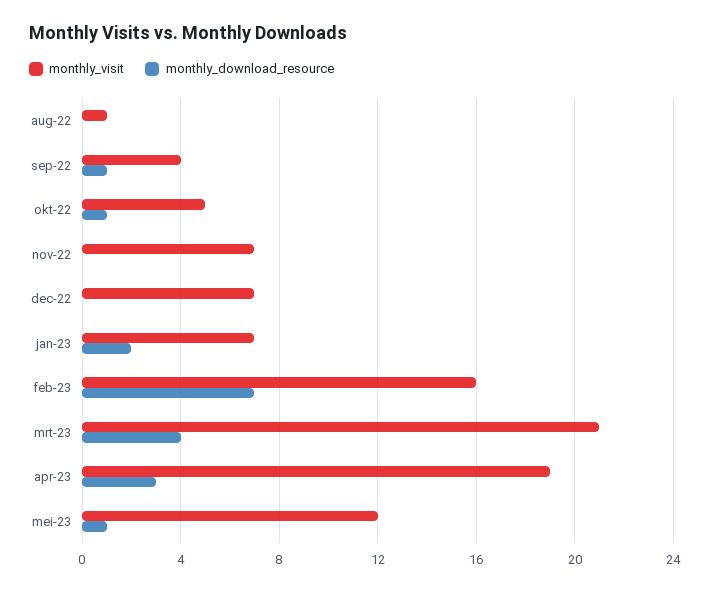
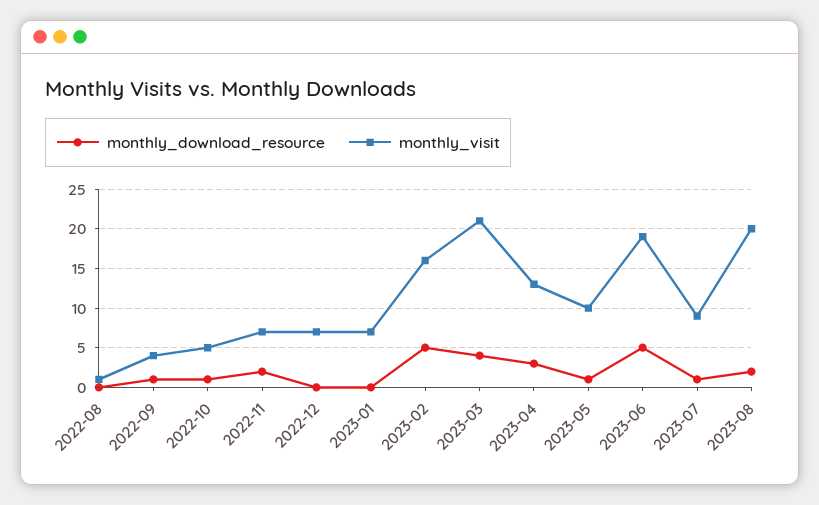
monthly_download_resource, nov-22: 0 -> 2
monthly_download_resource, jan-23: 2 -> 0
monthly_download_resource, feb-23: 7 -> 5
monthly_visit, apr-23: 19 -> 13
monthly_visit, mei-23: 12 -> 10
monthly_download_resource, 2023-06: none -> 5
monthly_visit, 2023-06: none -> 19
monthly_download_resource, 2023-07: none -> 1
monthly_visit, 2023-07: none -> 9
monthly_download_resource, 2023-08: none -> 2
monthly_visit, 2023-08: none -> 20

